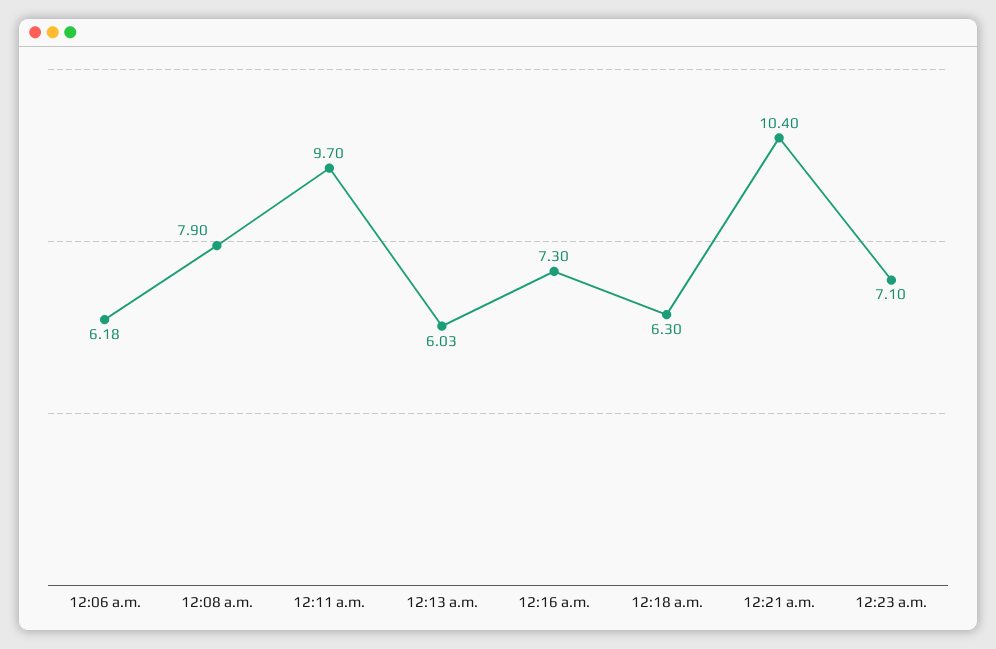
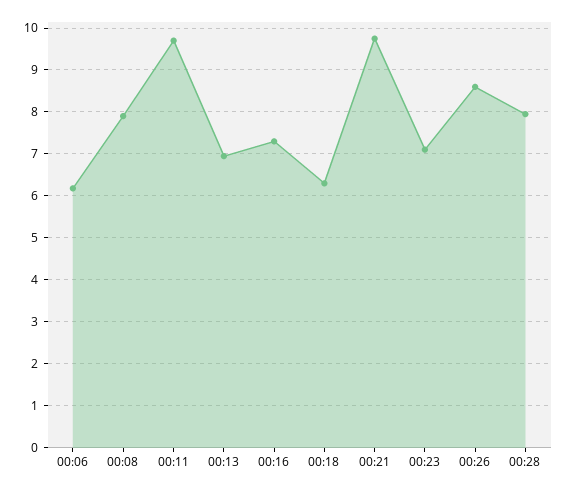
12:13 a.m.: 6.03 -> 7
12:21 a.m.: 10.4 -> 9.8
00:26: none -> 8.6
00:28: none -> 8

